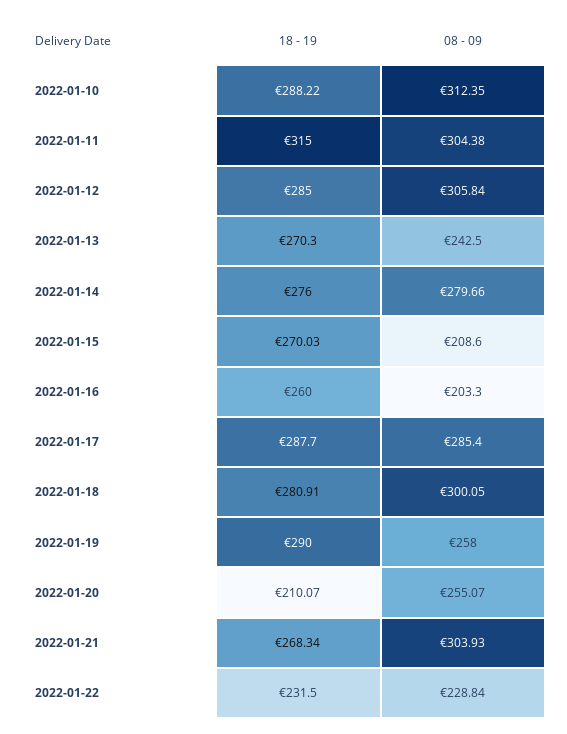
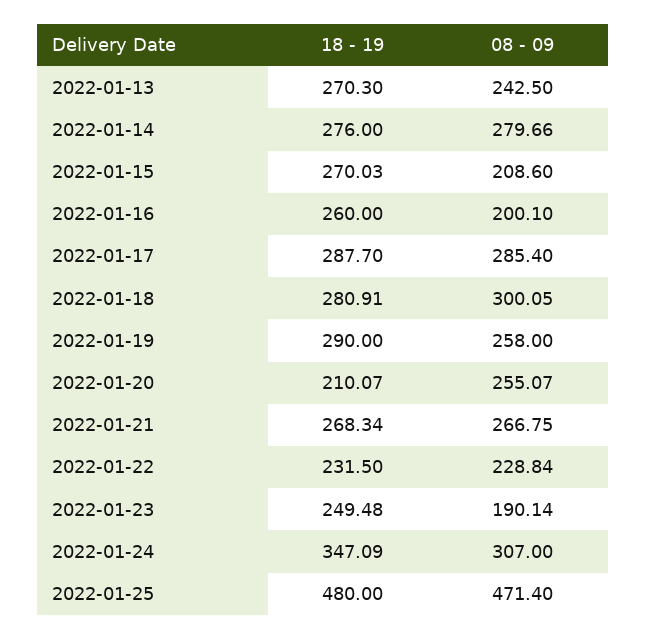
18 - 19, 2022-01-10: 288.22 -> none
08 - 09, 2022-01-10: 312.35 -> none
18 - 19, 2022-01-11: 315 -> none
08 - 09, 2022-01-11: 304.38 -> none
18 - 19, 2022-01-12: 285 -> none
08 - 09, 2022-01-12: 305.84 -> none
08 - 09, 2022-01-16: 203.3 -> 200.1
08 - 09, 2022-01-21: 303.93 -> 266.75
18 - 19, 2022-01-23: none -> 249.48
08 - 09, 2022-01-23: none -> 190.14
18 - 19, 2022-01-24: none -> 347.09
08 - 09, 2022-01-24: none -> 307
18 - 19, 2022-01-25: none -> 480
08 - 09, 2022-01-25: none -> 471.4

